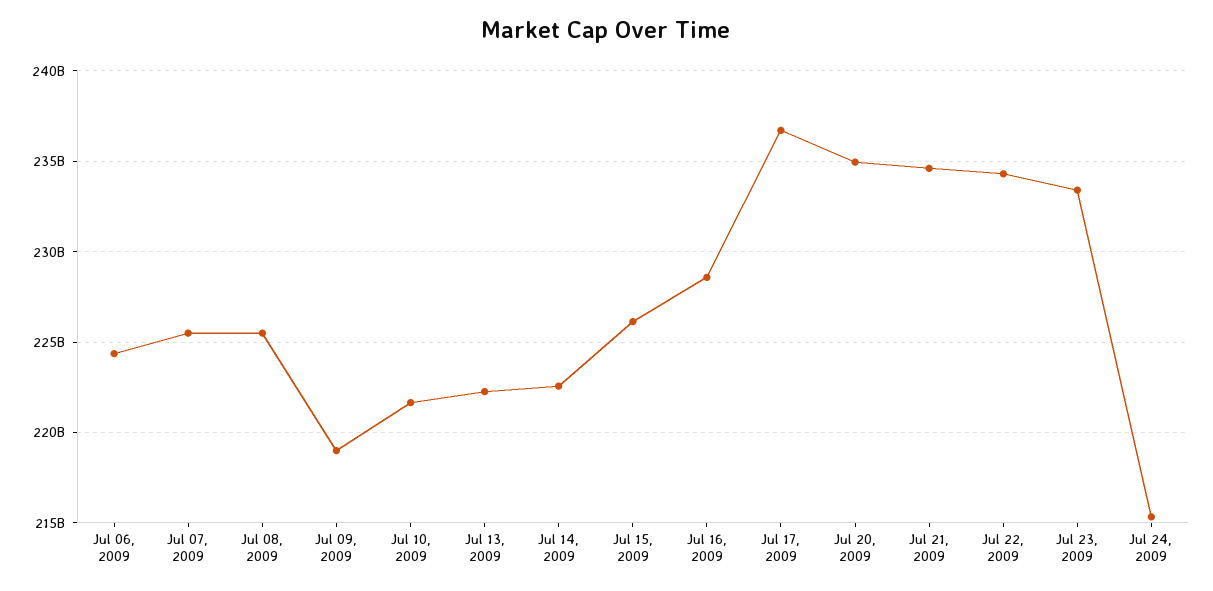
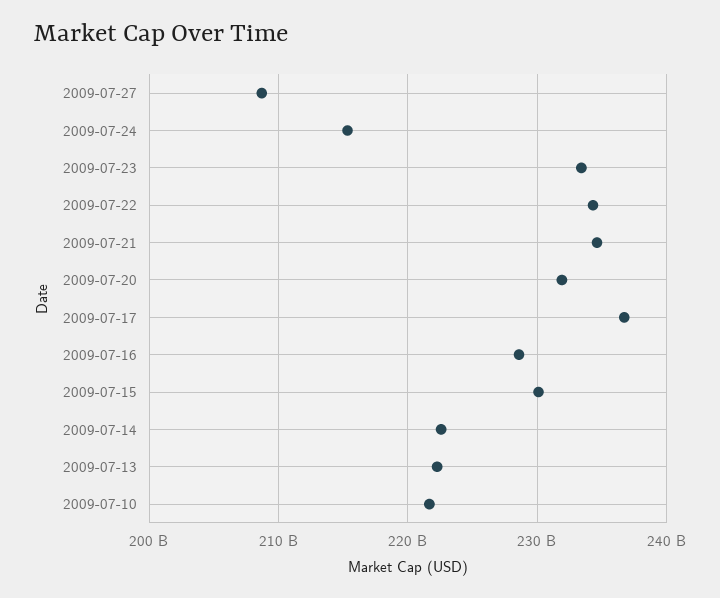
Jul 06, 2009: 224500000000 -> none
Jul 07, 2009: 225500000000 -> none
Jul 08, 2009: 225500000000 -> none
Jul 09, 2009: 219000000000 -> none
Jul 15, 2009: 226000000000 -> 230000000000
Jul 20, 2009: 235000000000 -> 232000000000
2009-07-27: none -> 209000000000

